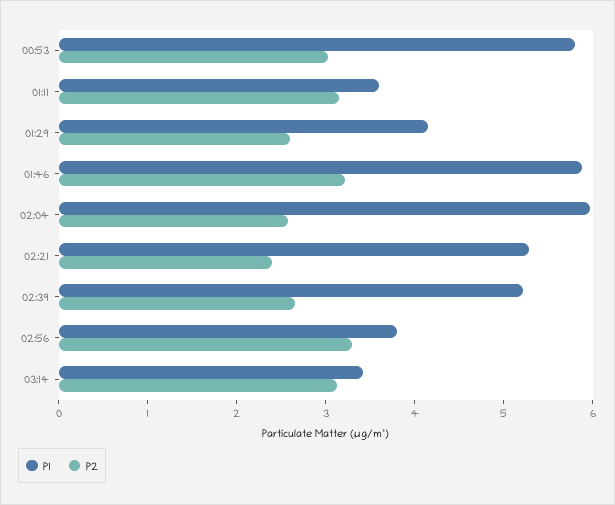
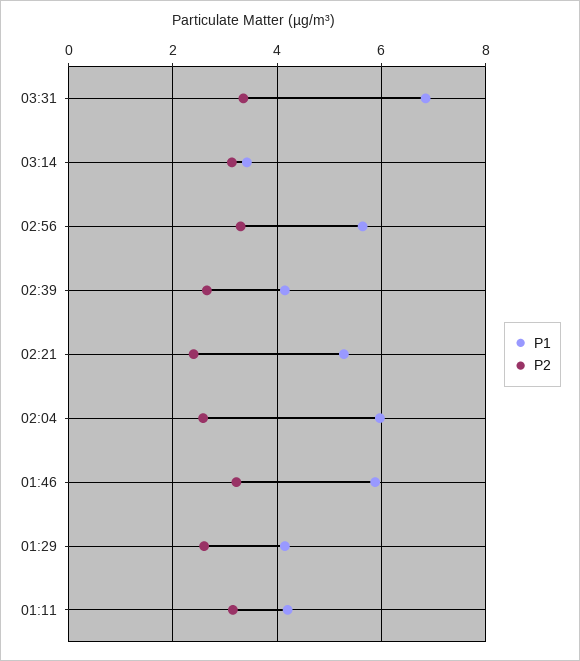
P1, 00:53: 5.8 -> none
P2, 00:53: 3 -> none
P1, 01:11: 3.6 -> 4.2
P1, 02:39: 5.2 -> 4.2
P1, 02:56: 3.8 -> 5.6
P1, 03:31: none -> 6.8
P2, 03:31: none -> 3.4

